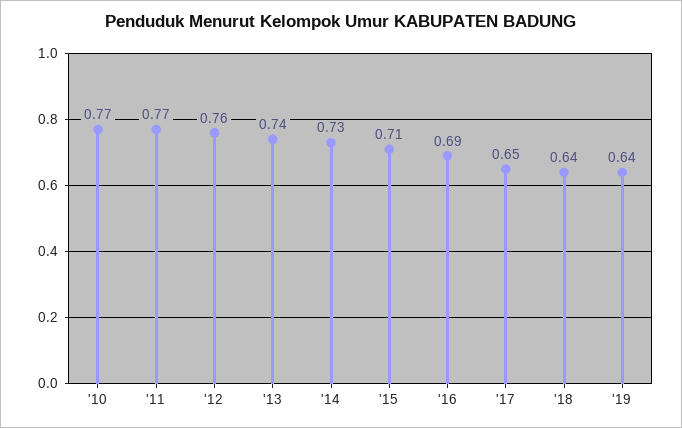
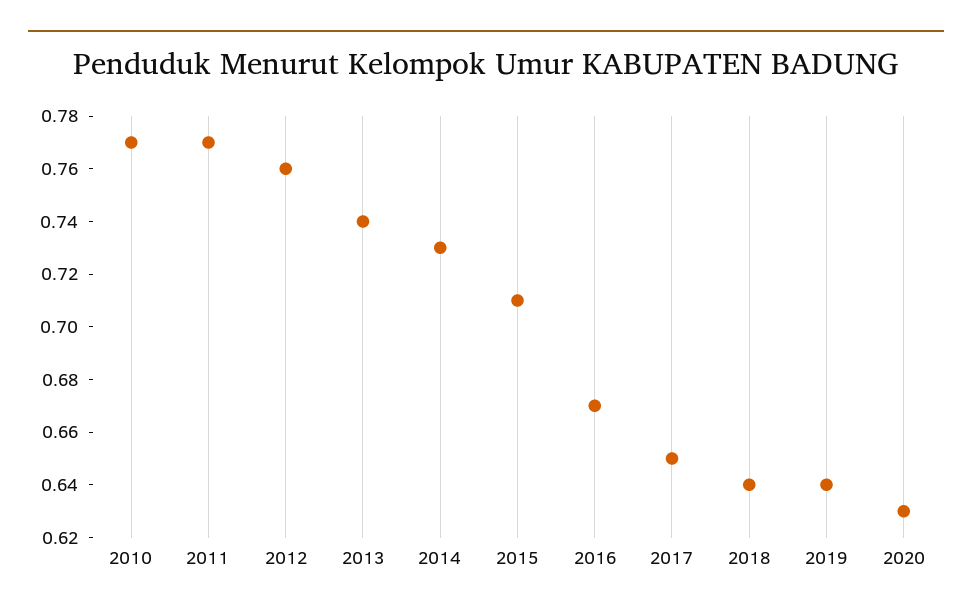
'16: 0.69 -> 0.67
2020: none -> 0.63

